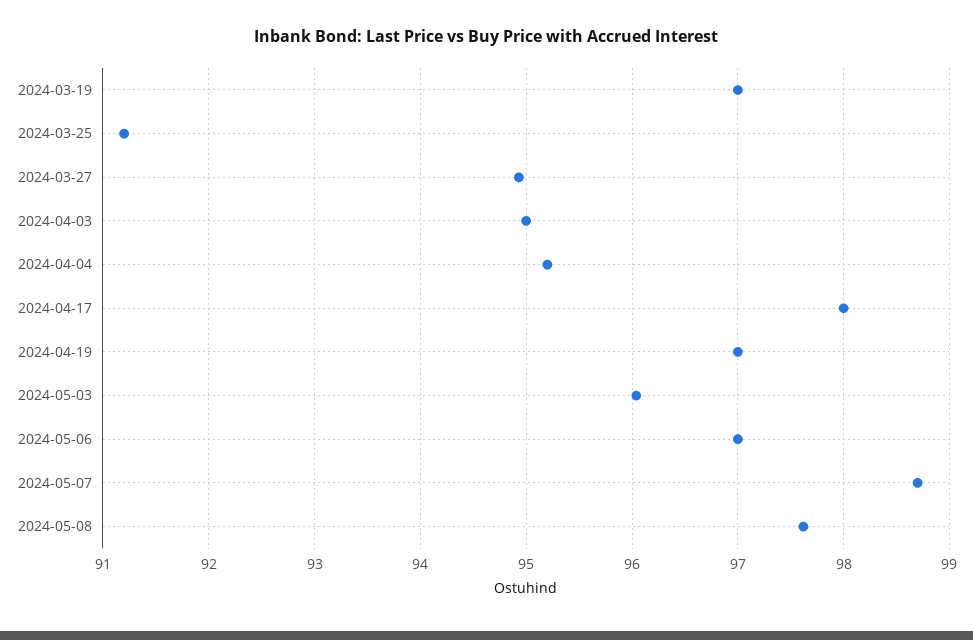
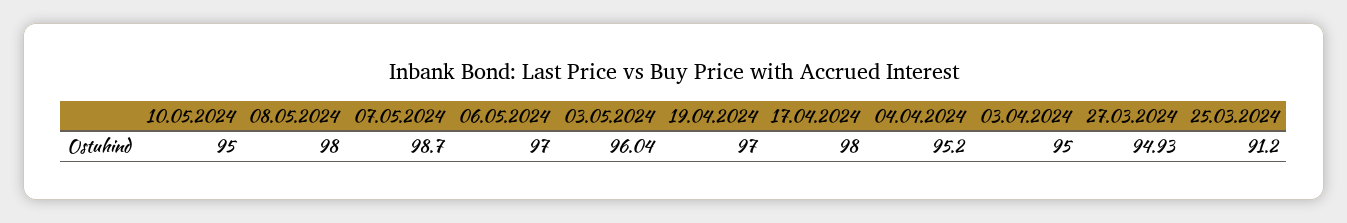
2024-03-19: 97 -> none
2024-05-08: 97.6 -> 98
10.05.2024: none -> 95

